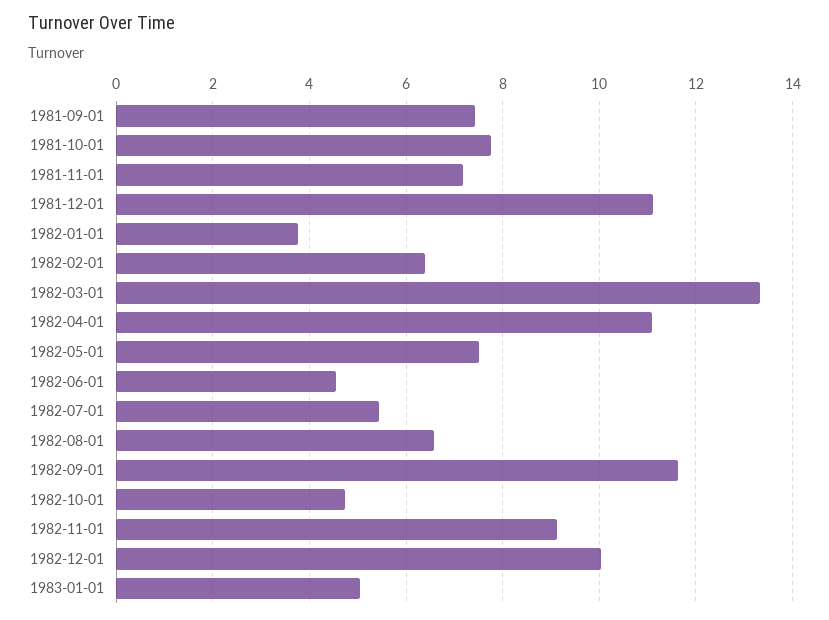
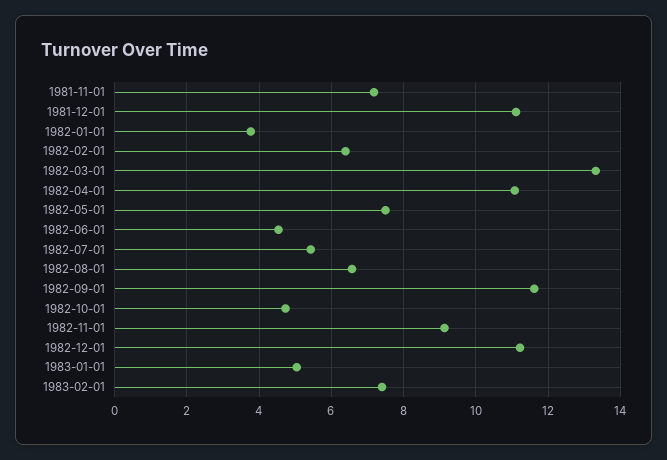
1981-09-01: 7.4 -> none
1981-10-01: 7.8 -> none
1982-12-01: 10 -> 11.2
1983-02-01: none -> 7.4

